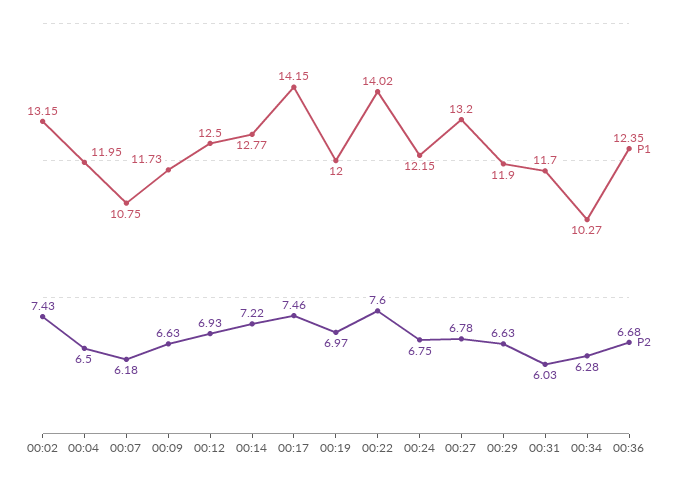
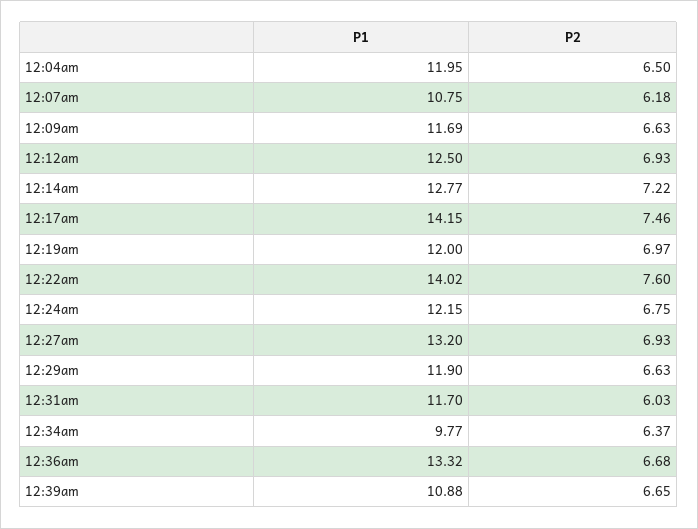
P1, 00:02: 13.15 -> none
P2, 00:02: 7.43 -> none
P1, 00:09: 11.73 -> 11.69
P2, 00:27: 6.78 -> 6.93
P1, 00:34: 10.27 -> 9.77
P2, 00:34: 6.28 -> 6.37
P1, 00:36: 12.35 -> 13.32
P1, 12:39am: none -> 10.88
P2, 12:39am: none -> 6.65

